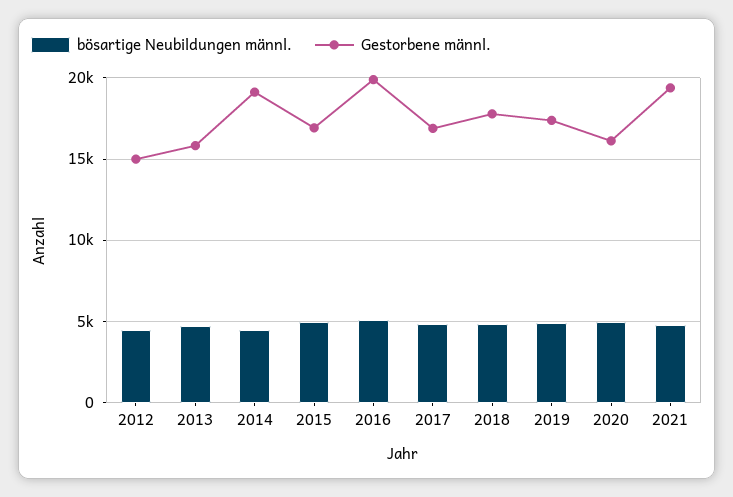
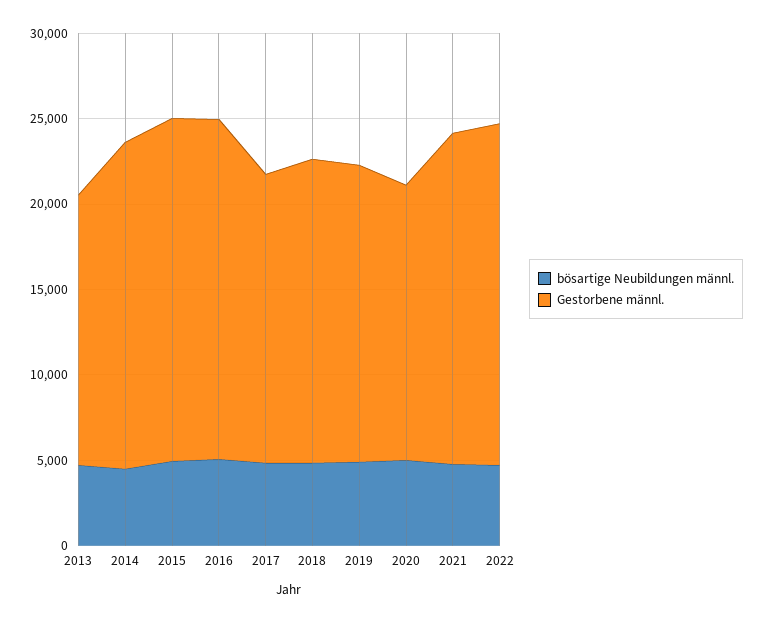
bösartige Neubildungen männl., 2012: 4500 -> none
Gestorbene männl., 2012: 15000 -> none
Gestorbene männl., 2015: 17000 -> 20000
bösartige Neubildungen männl., 2022: none -> 5000
Gestorbene männl., 2022: none -> 20000

